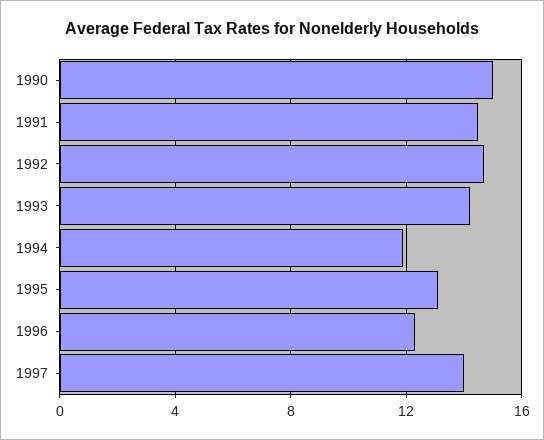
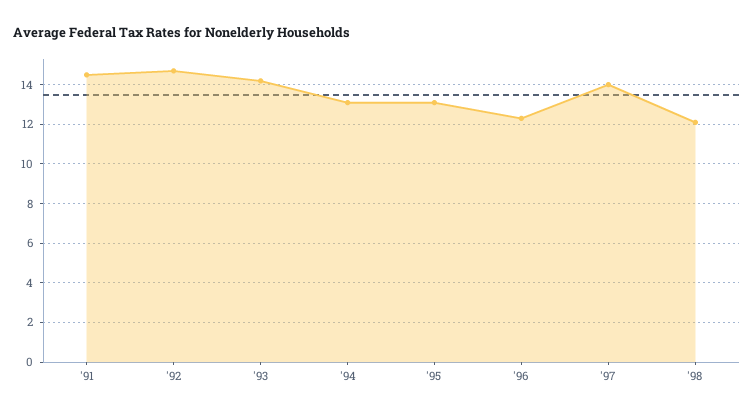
1990: 15 -> none
1994: 12 -> 13
'98: none -> 12

